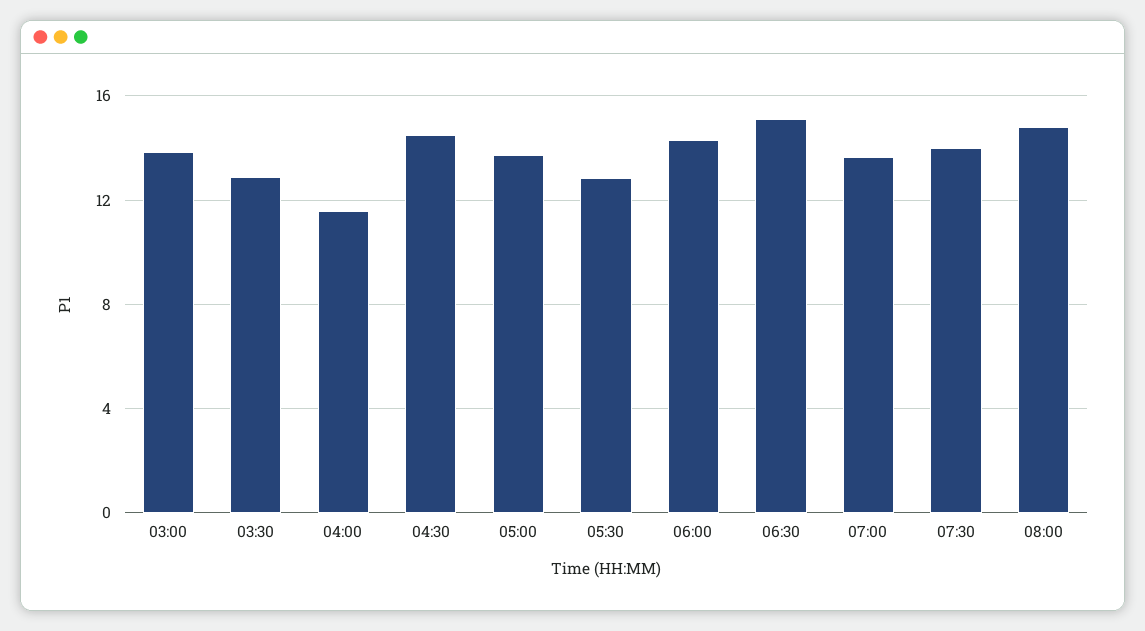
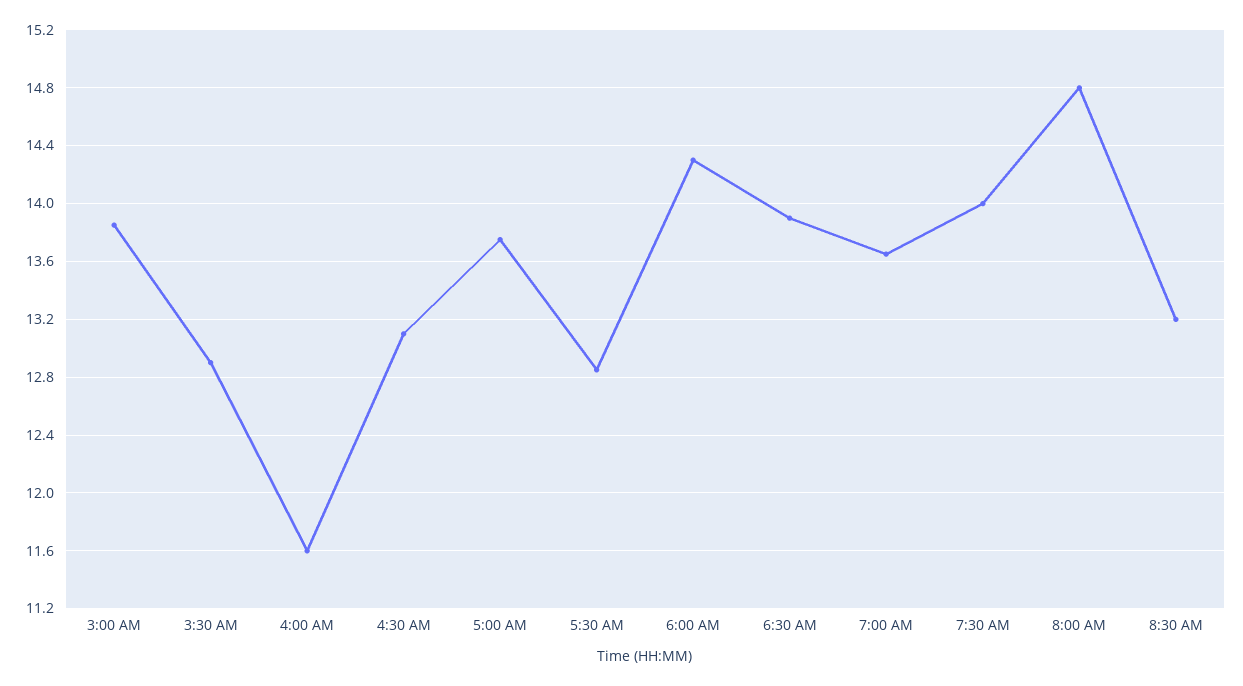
04:30: 14.5 -> 13.1
06:30: 15 -> 13.9
8:30 AM: none -> 13.2

